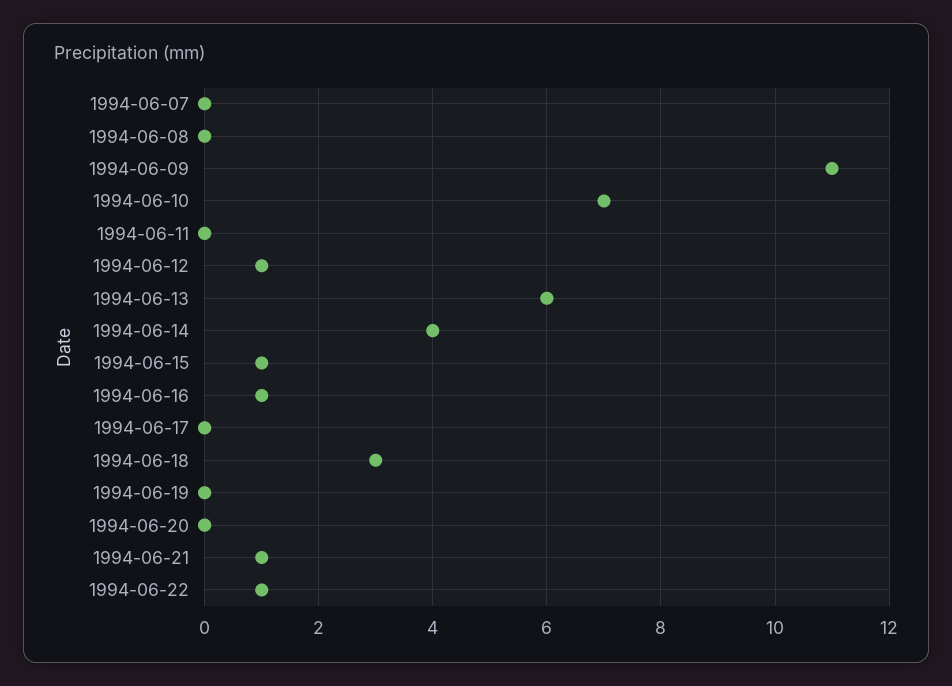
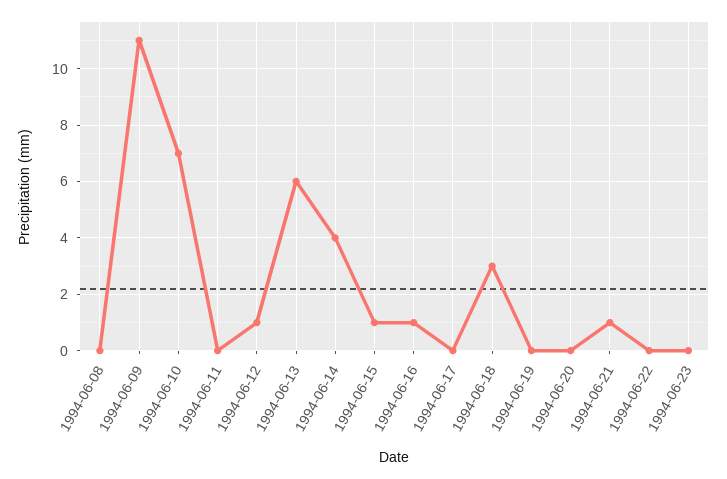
1994-06-07: 0 -> none
1994-06-22: 1 -> 0
1994-06-23: none -> 0

